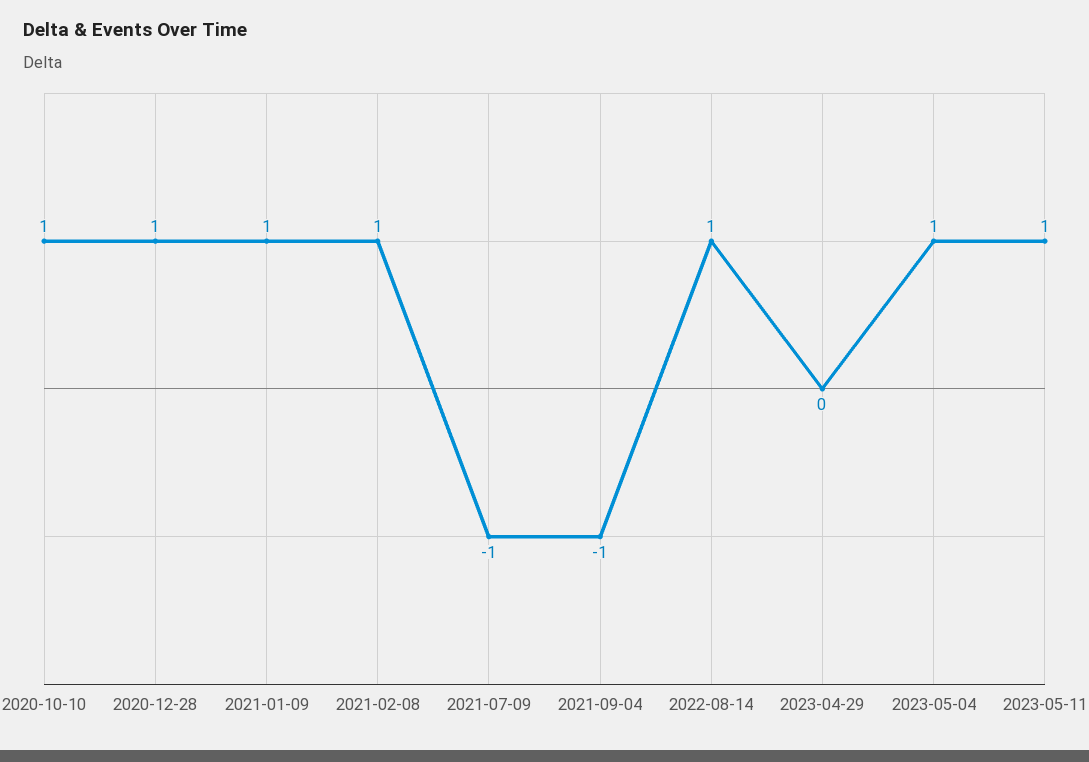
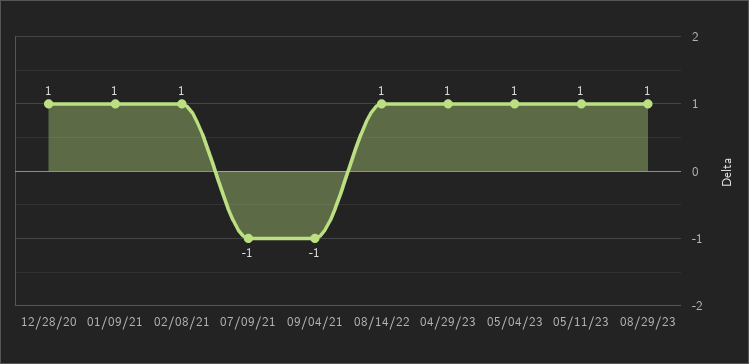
2020-10-10: 1 -> none
2023-04-29: 0 -> 1
08/29/23: none -> 1

